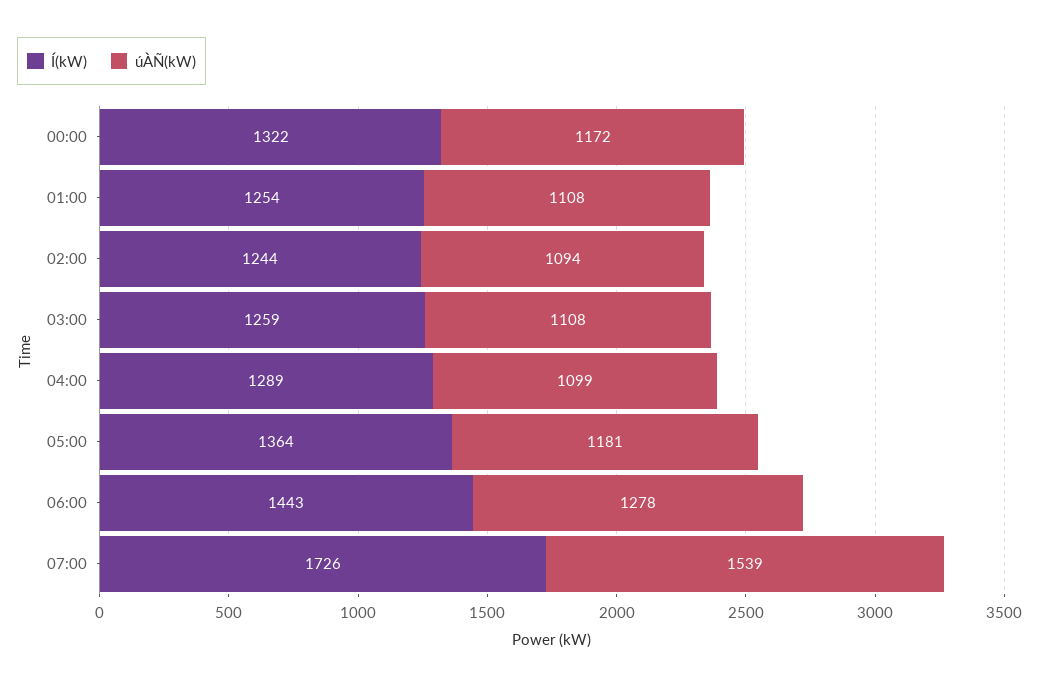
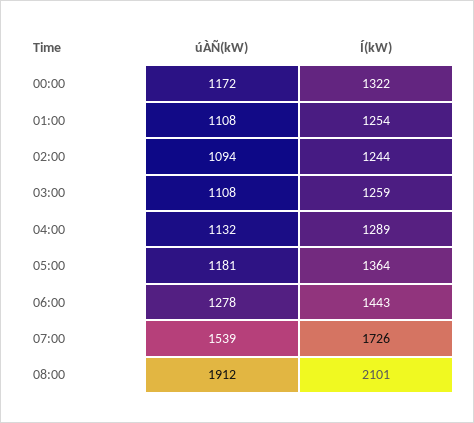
úÀÑ(kW), 04:00: 1099 -> 1132
úÀÑ(kW), 08:00: none -> 1912
Í(kW), 08:00: none -> 2101

